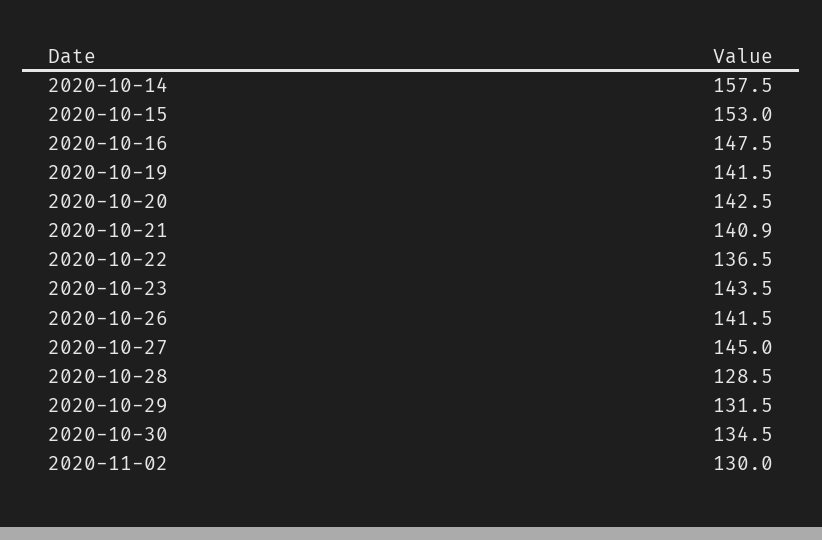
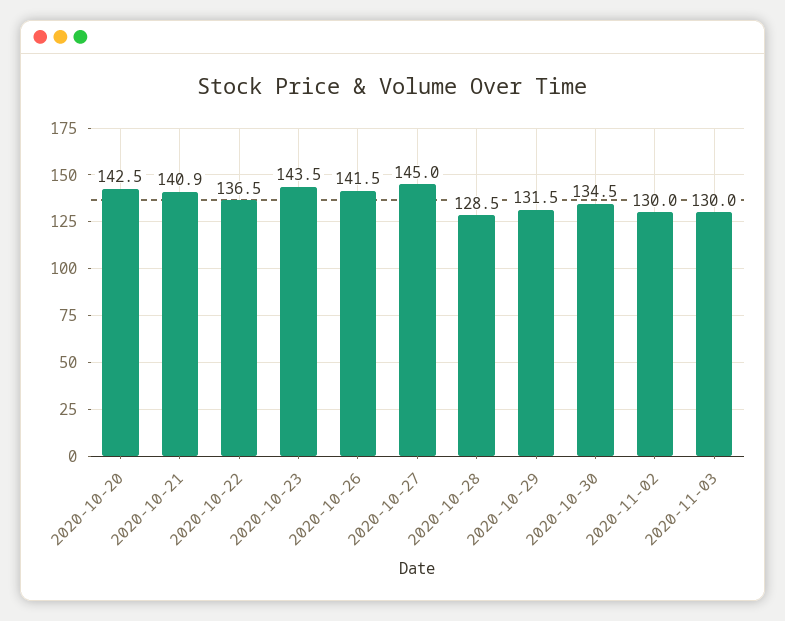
2020-10-14: 157.5 -> none
2020-10-15: 153 -> none
2020-10-16: 147.5 -> none
2020-10-19: 141.5 -> none
2020-11-03: none -> 130

